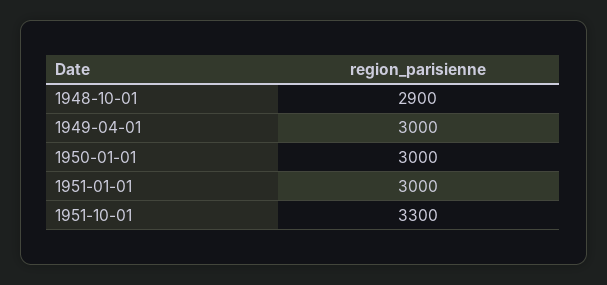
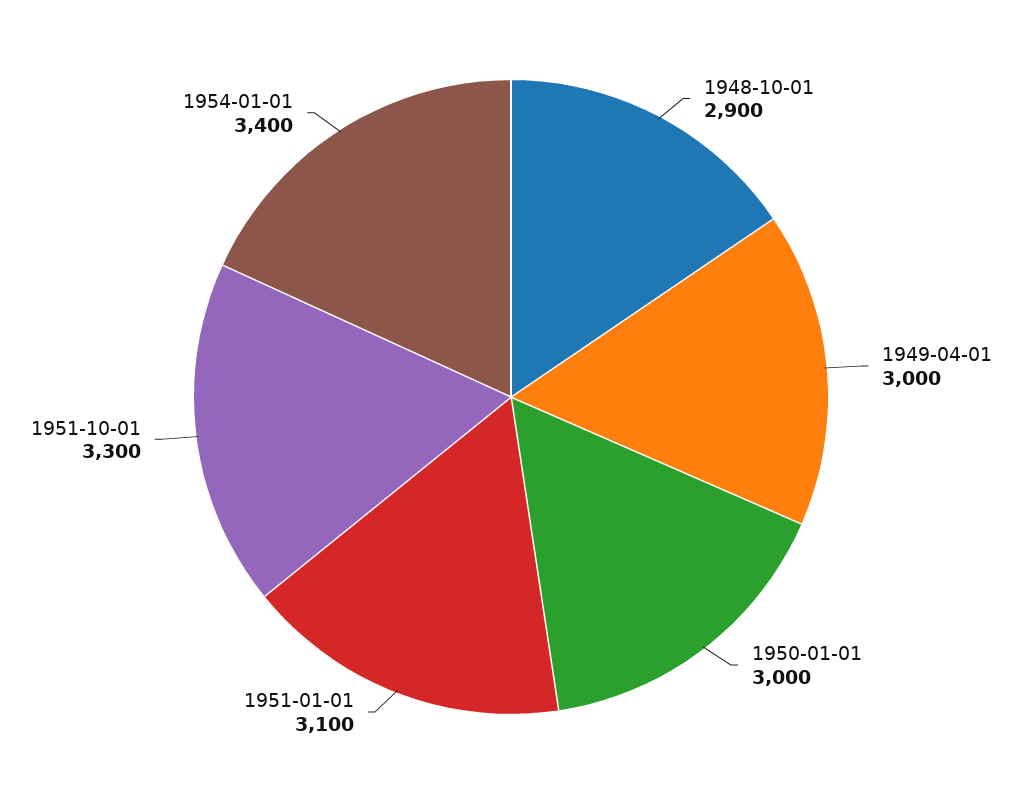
1951-01-01: 3000 -> 3100
1954-01-01: none -> 3400

